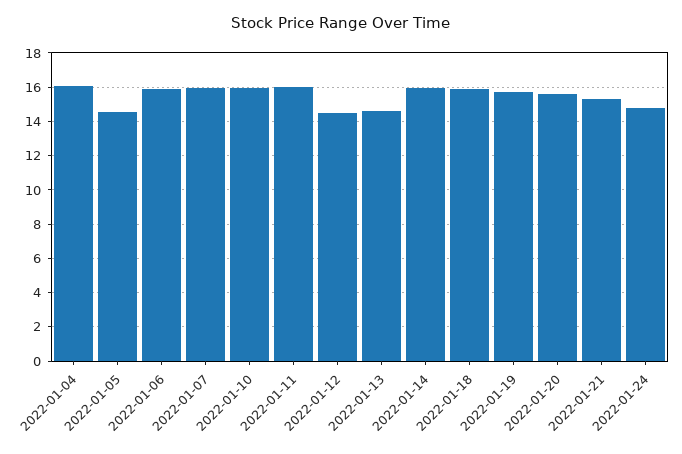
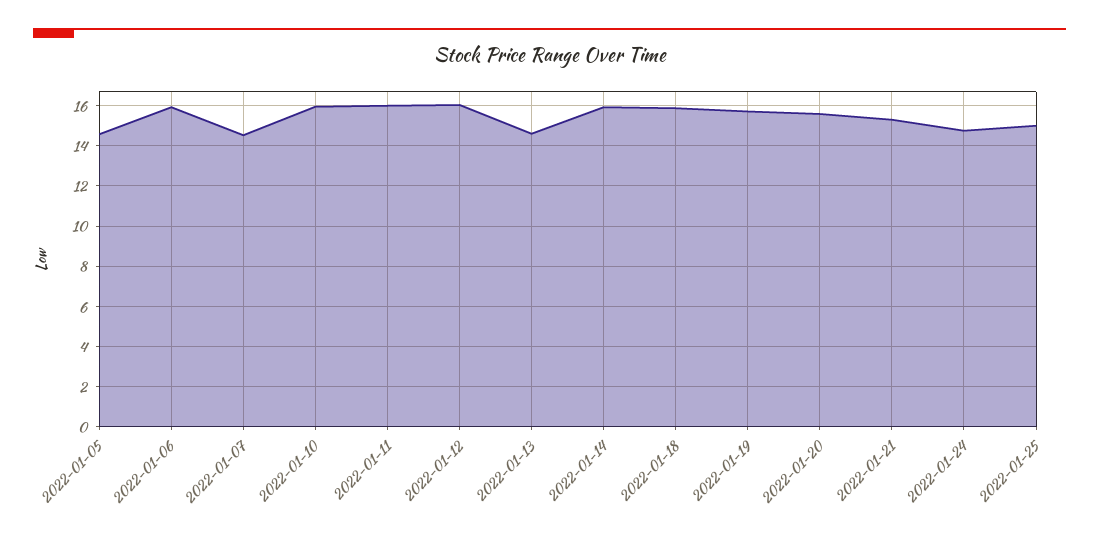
2022-01-04: 16 -> none
2022-01-07: 16 -> 14.5
2022-01-12: 14.5 -> 16
2022-01-25: none -> 15

